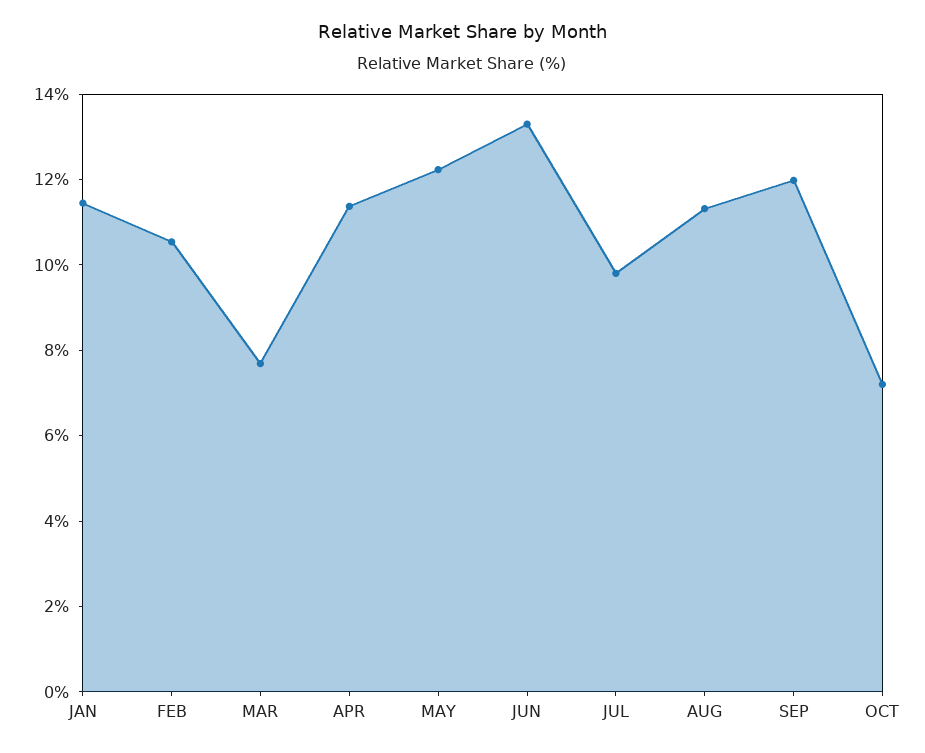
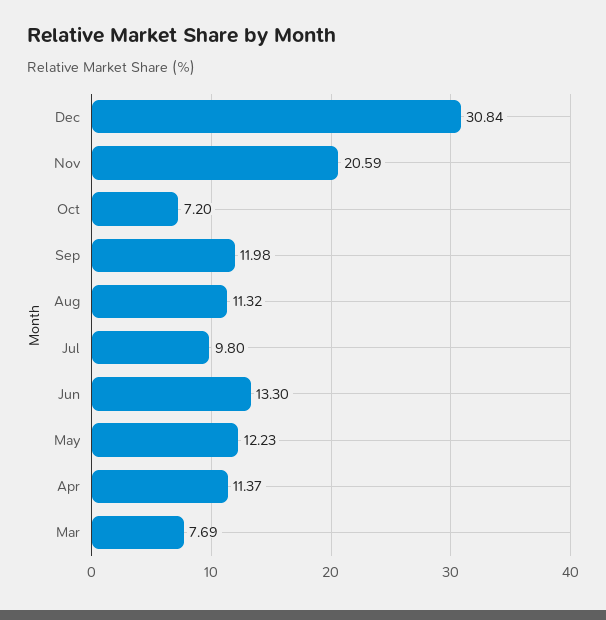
JAN: 11.5 -> none
FEB: 10.5 -> none
Dec: none -> 30.84
Nov: none -> 20.59

